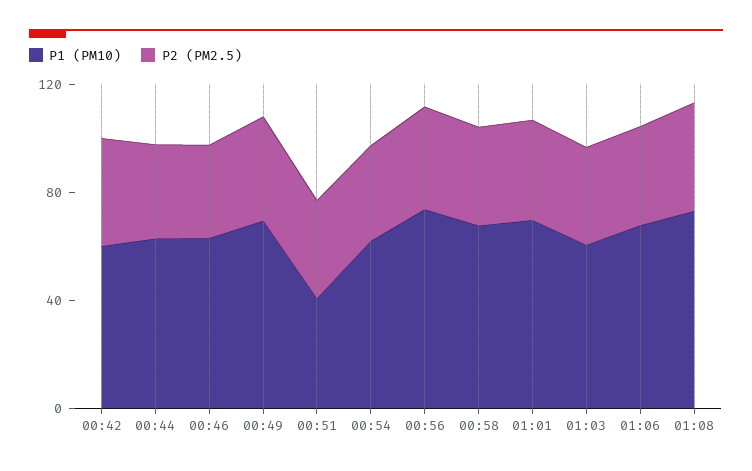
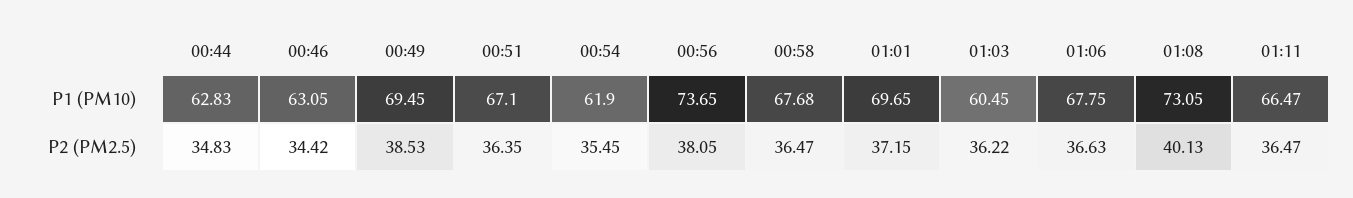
P1 (PM10), 00:42: 60 -> none
P2 (PM2.5), 00:42: 40 -> none
P1 (PM10), 00:51: 40 -> 67.1
P1 (PM10), 01:11: none -> 66.47
P2 (PM2.5), 01:11: none -> 36.47

